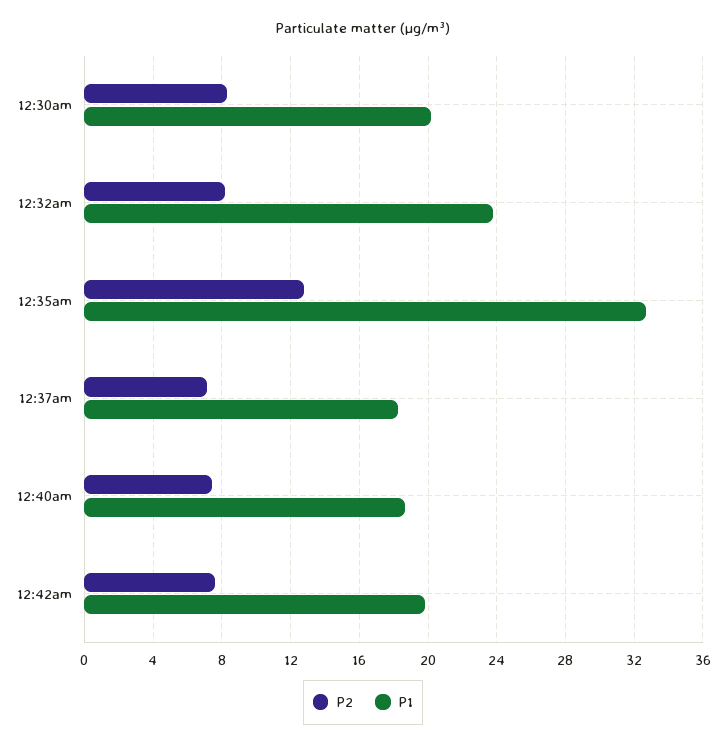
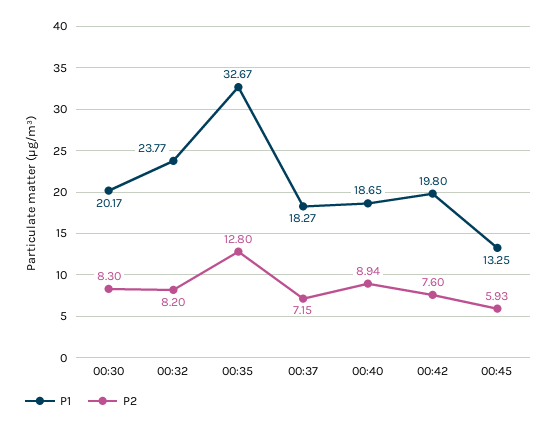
P2, 12:40am: 7.5 -> 8.94
P1, 00:45: none -> 13.25
P2, 00:45: none -> 5.93

